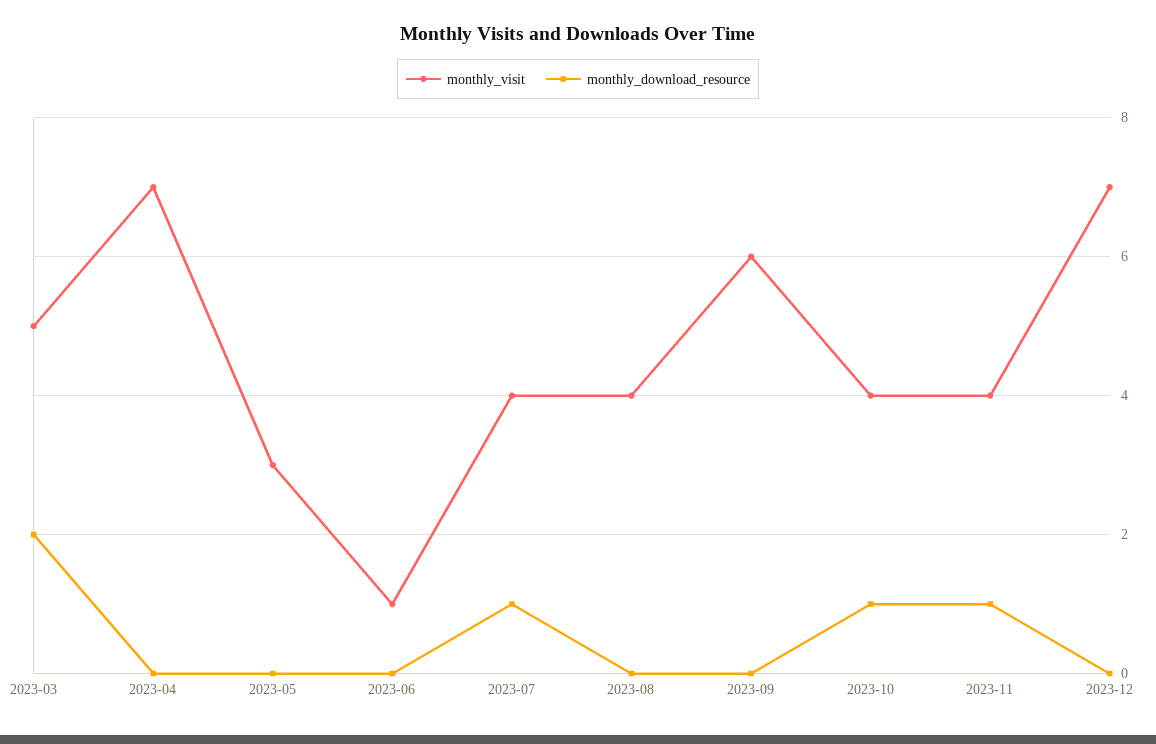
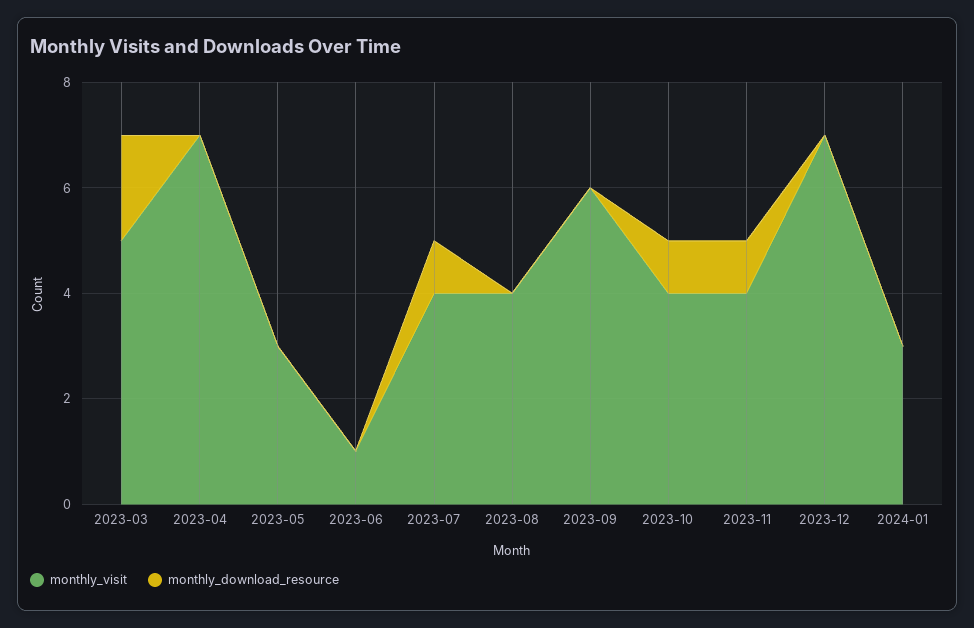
monthly_visit, 2024-01: none -> 3
monthly_download_resource, 2024-01: none -> 0

